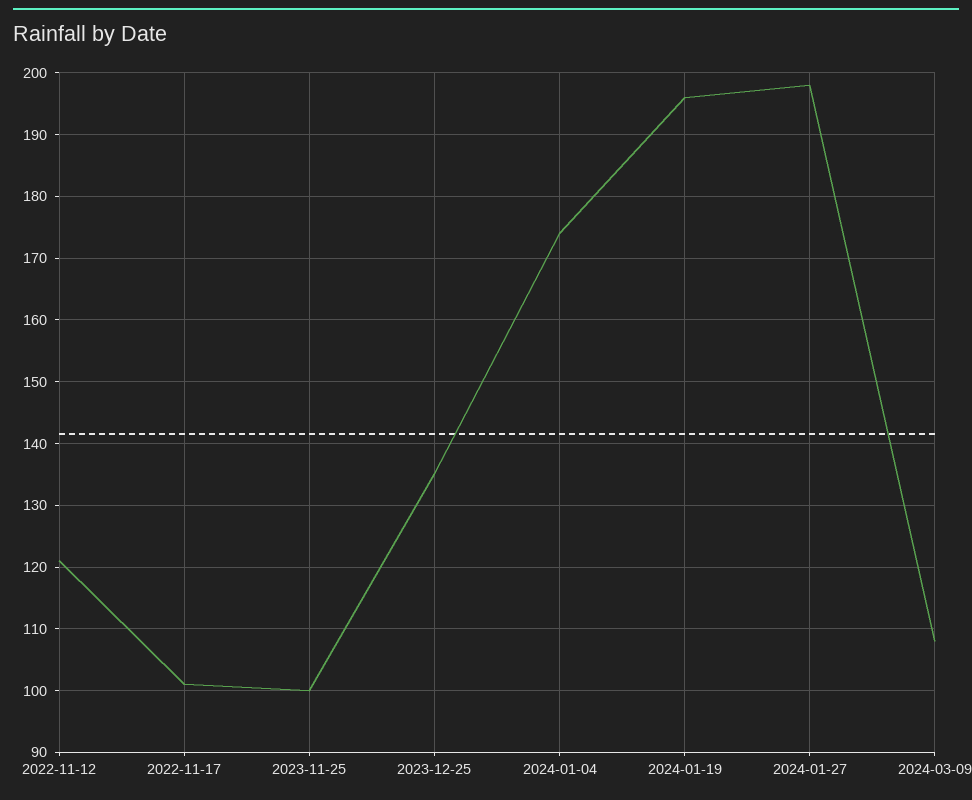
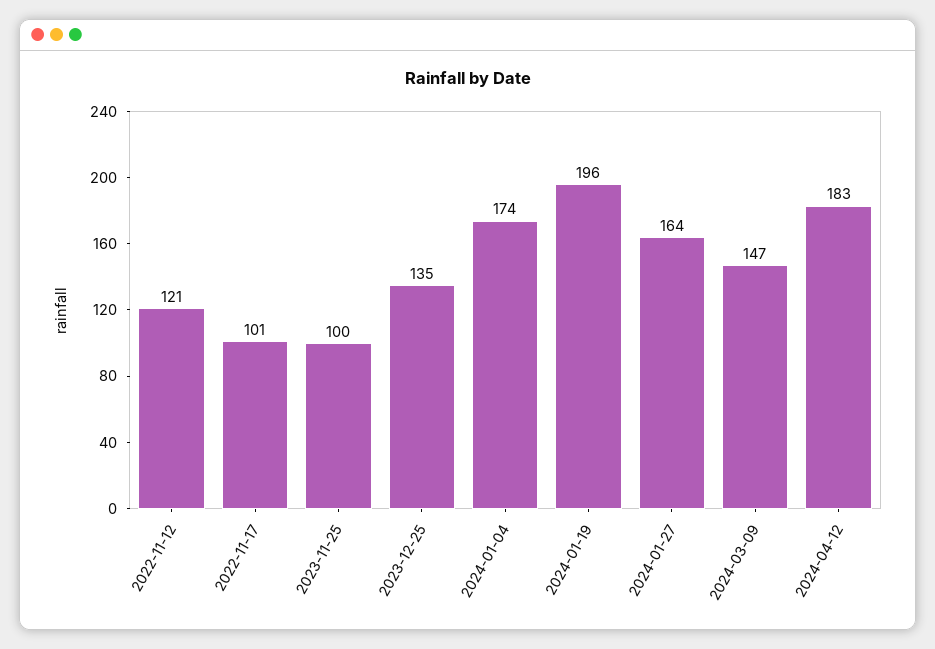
2024-01-27: 198 -> 164
2024-03-09: 108 -> 147
2024-04-12: none -> 183

